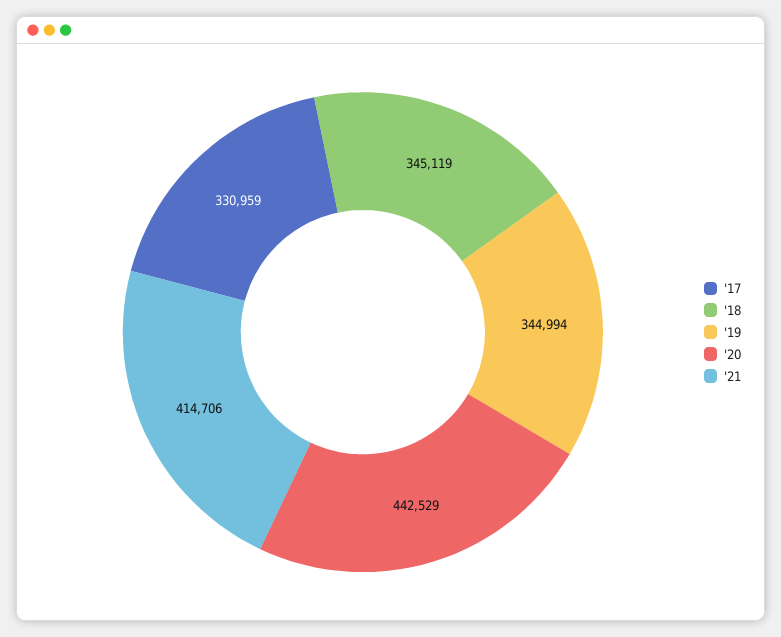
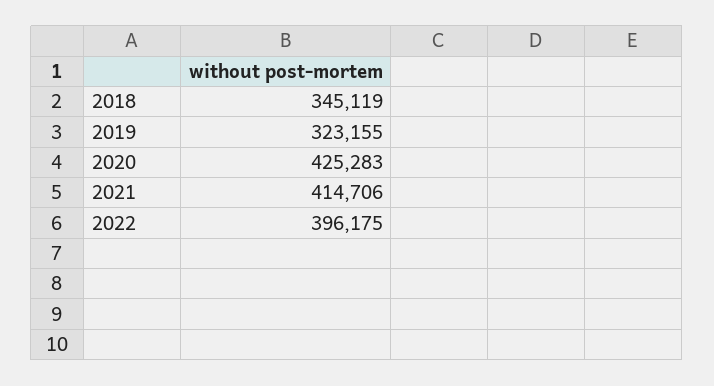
'17: 330959 -> none
'19: 344994 -> 323155
'20: 442529 -> 425283
2022: none -> 396175

